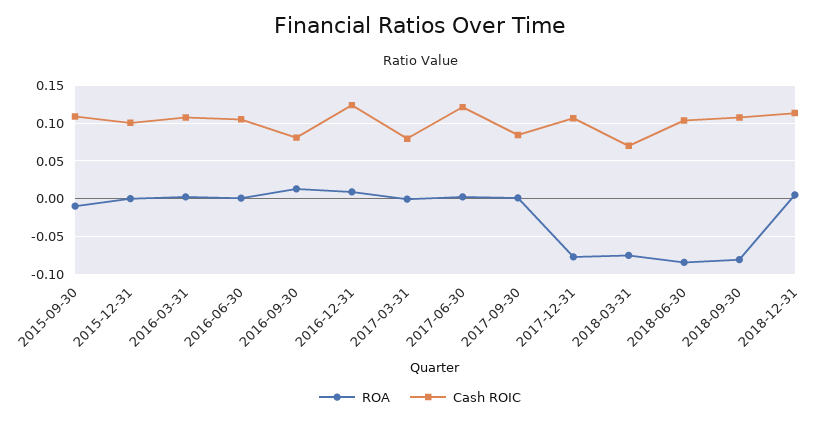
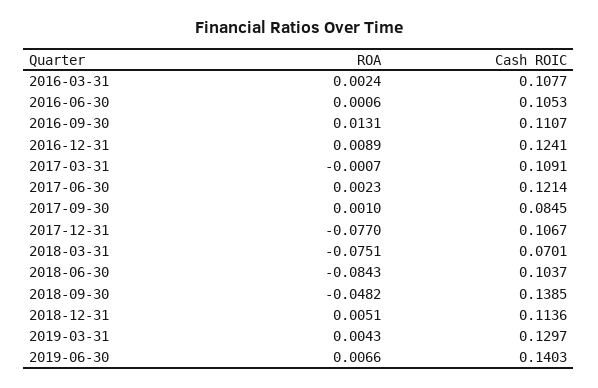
ROA, 2015-09-30: -0.01 -> none
Cash ROIC, 2015-09-30: 0.11 -> none
ROA, 2015-12-31: 0 -> none
Cash ROIC, 2015-12-31: 0.1 -> none
Cash ROIC, 2016-09-30: 0.08 -> 0.1107
Cash ROIC, 2017-03-31: 0.08 -> 0.1091
ROA, 2018-09-30: -0.08 -> -0.0482
Cash ROIC, 2018-09-30: 0.11 -> 0.1385
ROA, 2019-03-31: none -> 0.0043
Cash ROIC, 2019-03-31: none -> 0.1297
ROA, 2019-06-30: none -> 0.0066
Cash ROIC, 2019-06-30: none -> 0.1403

